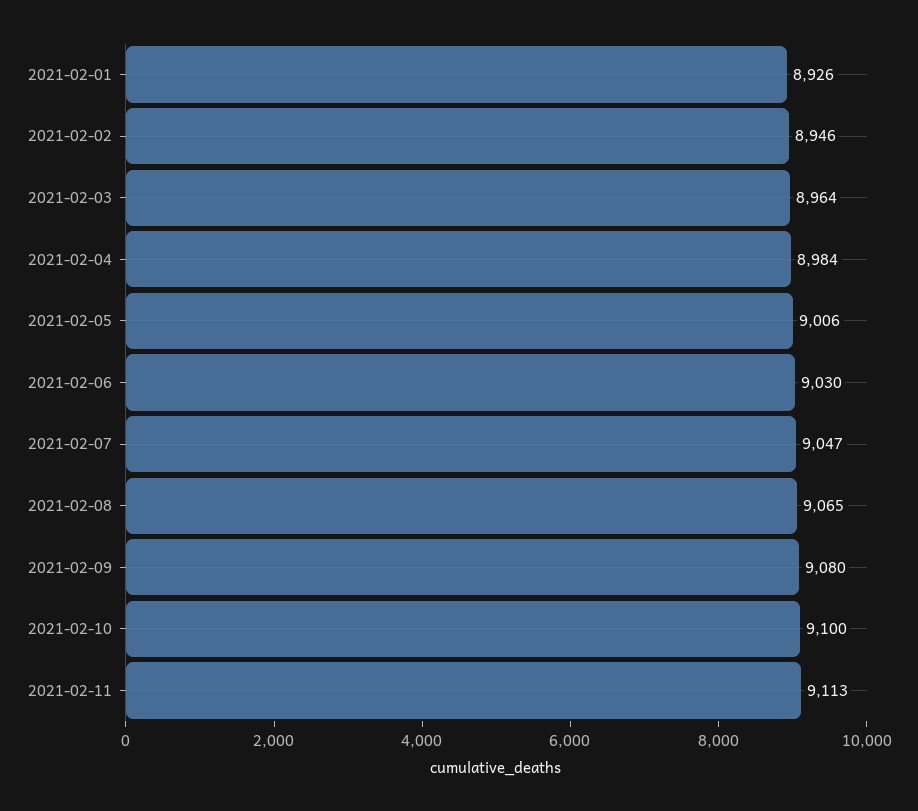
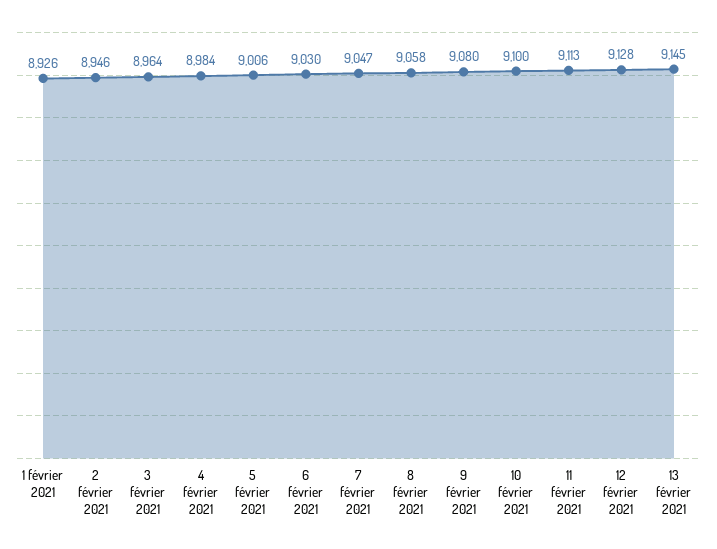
2021-02-08: 9065 -> 9058
12 février 2021: none -> 9128
13 février 2021: none -> 9145

